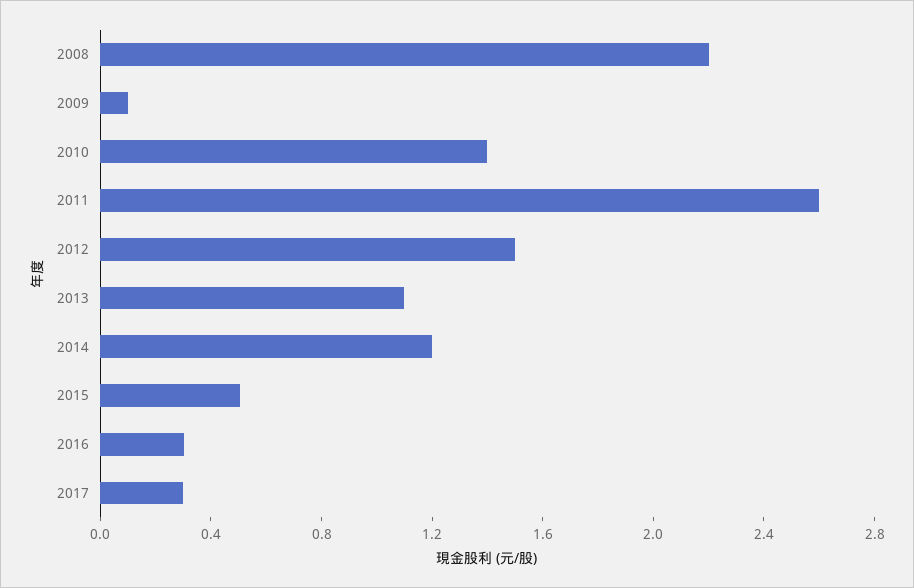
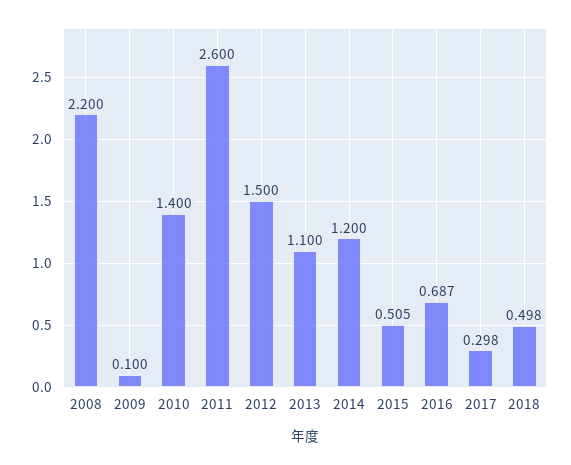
2016: 0.3 -> 0.687
2018: none -> 0.498

